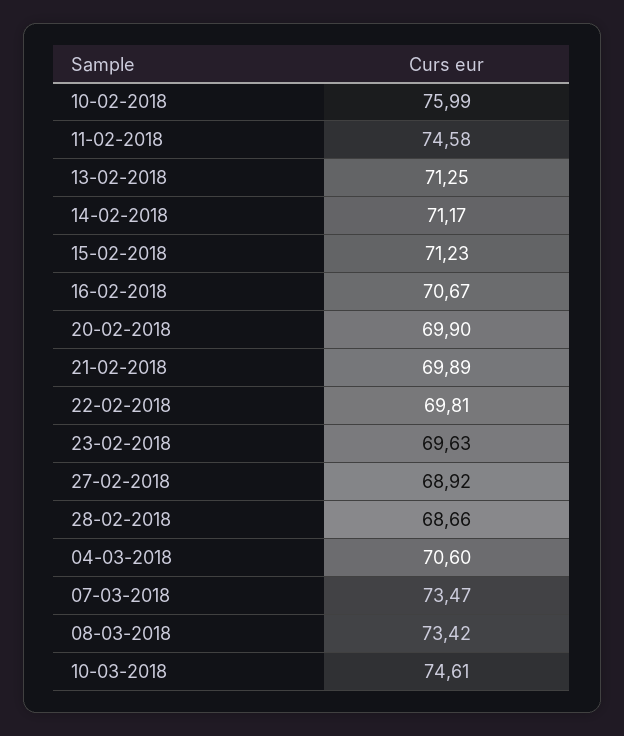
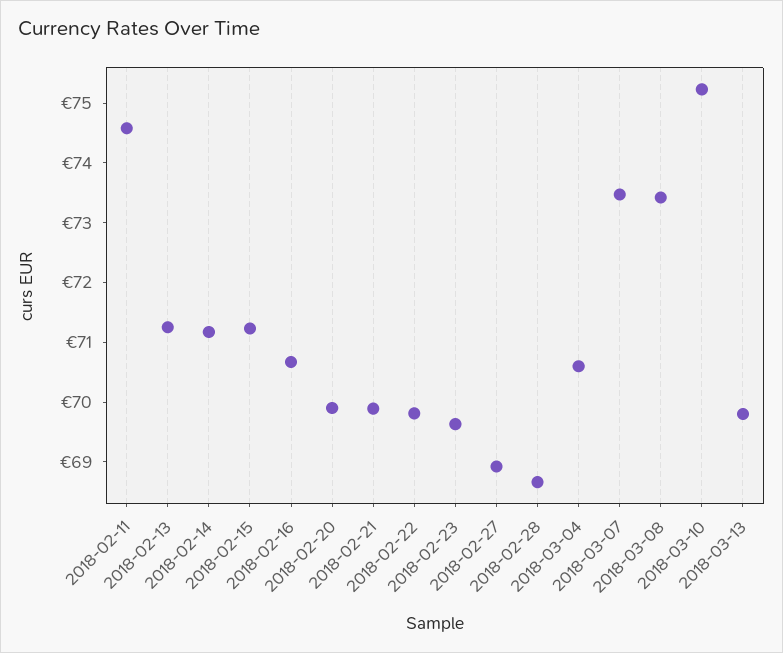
10-02-2018: 75.99 -> none
10-03-2018: 74.61 -> 75.2
2018-03-13: none -> 69.8

